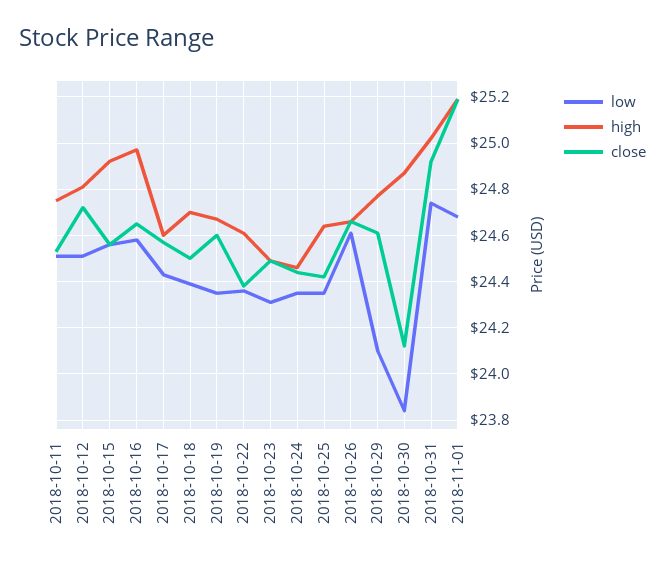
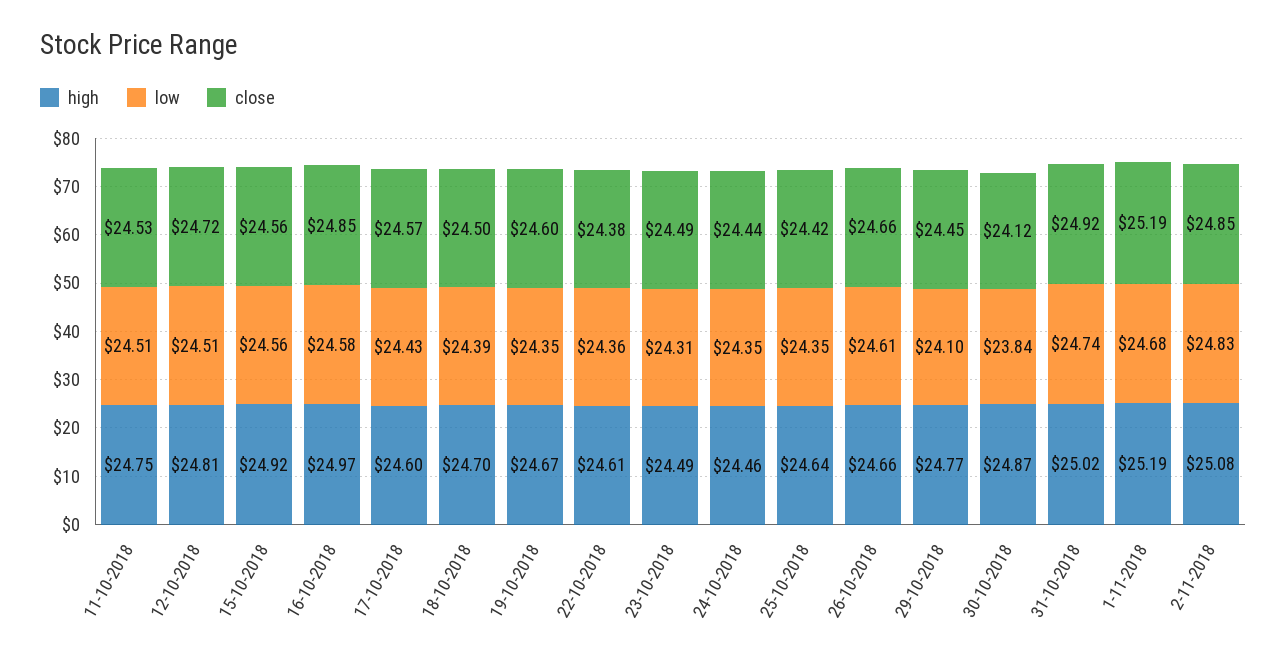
close, 2018-10-16: 24.65 -> 24.85
close, 2018-10-29: 24.6 -> 24.45
high, 2-11-2018: none -> 25.08
low, 2-11-2018: none -> 24.83
close, 2-11-2018: none -> 24.85

